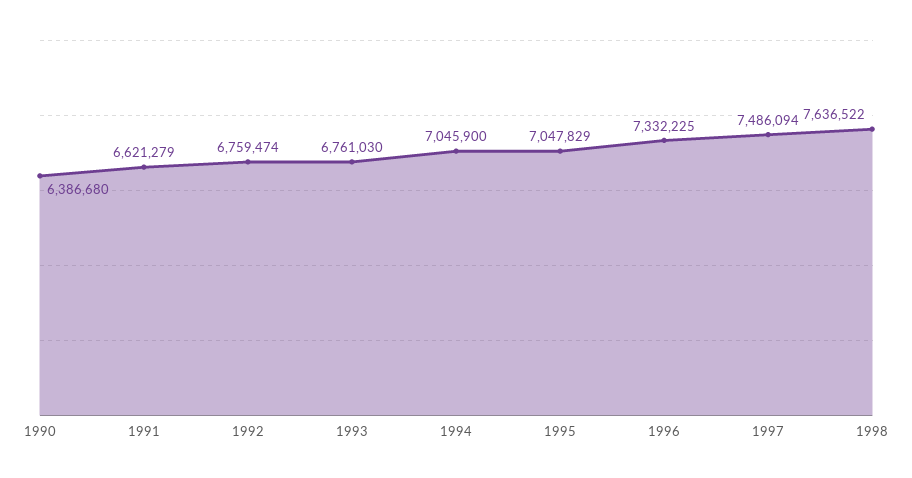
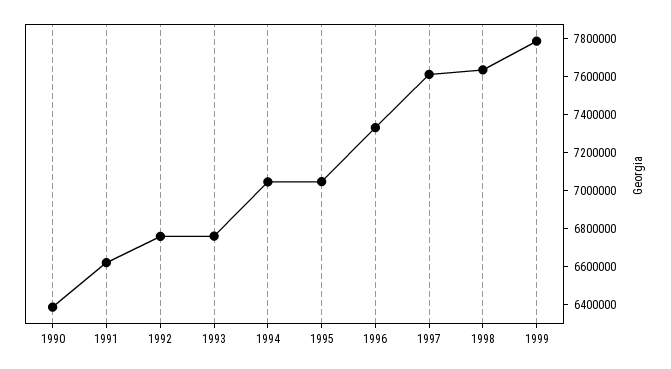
1997: 7486094 -> 7600000
1999: none -> 7800000

